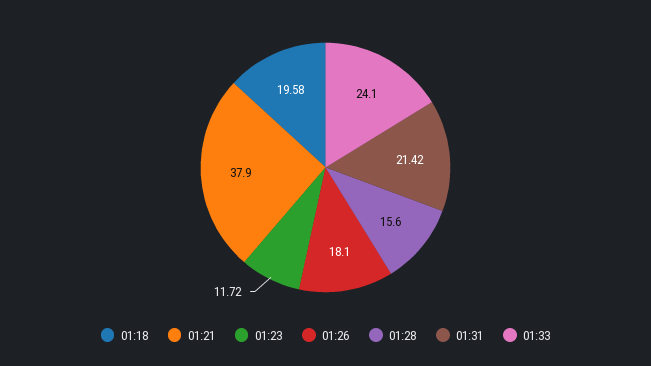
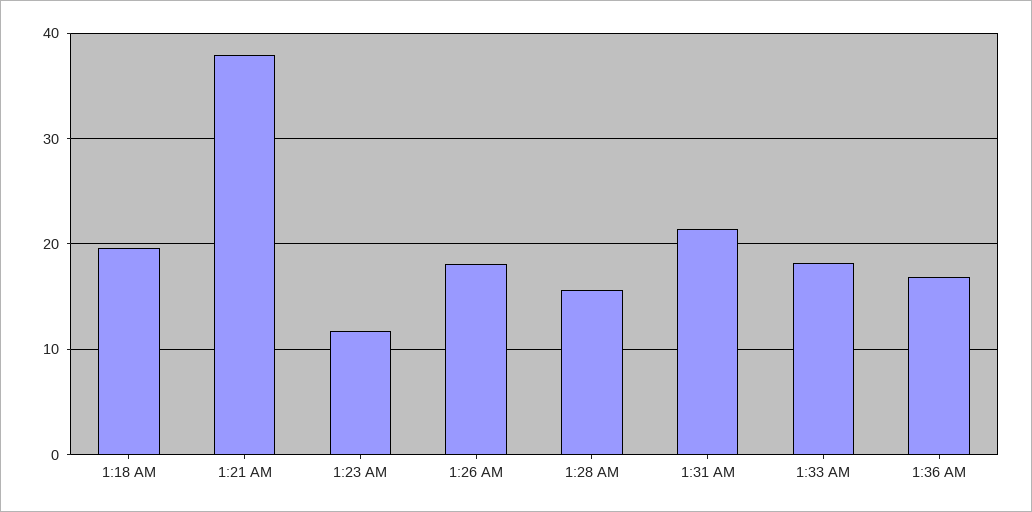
01:33: 24.1 -> 18
1:36 AM: none -> 17

